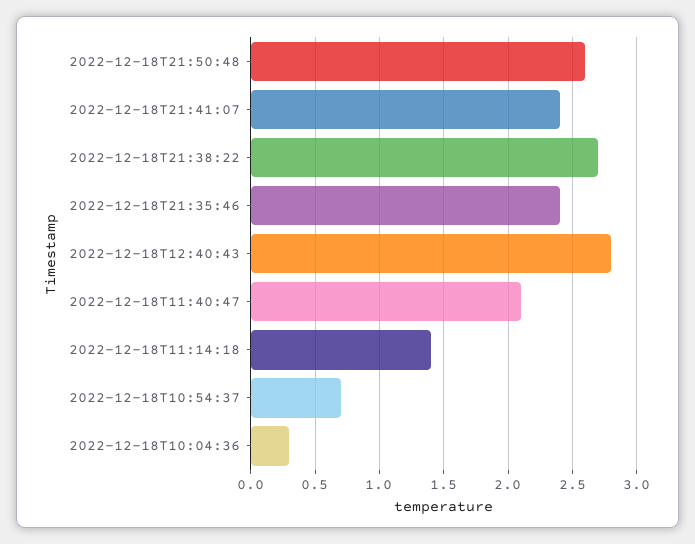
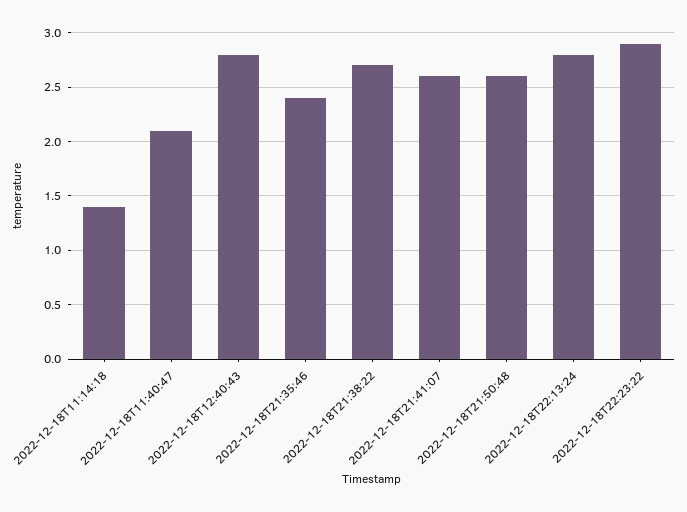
2022-12-18T21:41:07: 2.4 -> 2.6
2022-12-18T10:54:37: 0.7 -> none
2022-12-18T10:04:36: 0.3 -> none
2022-12-18T22:13:24: none -> 2.8
2022-12-18T22:23:22: none -> 2.9

